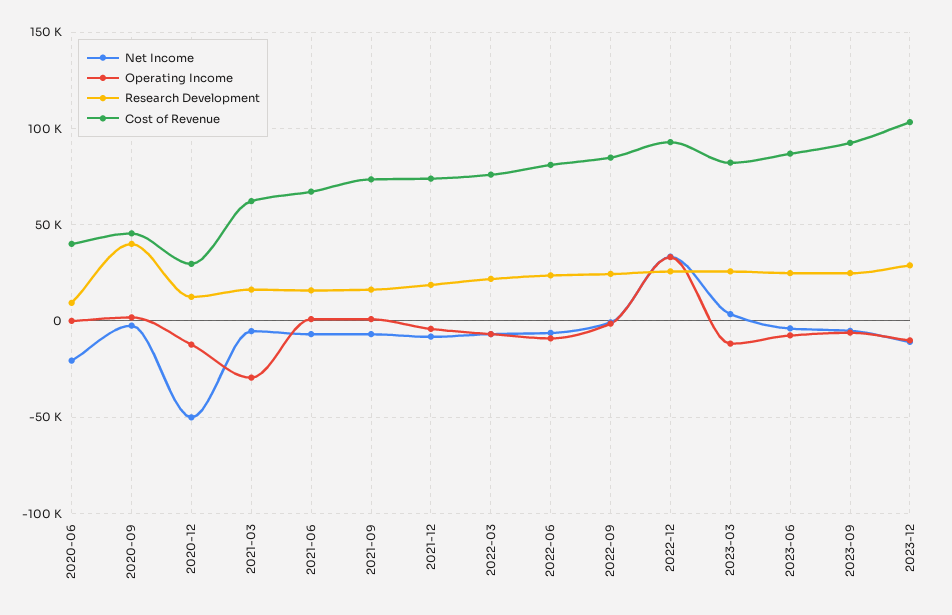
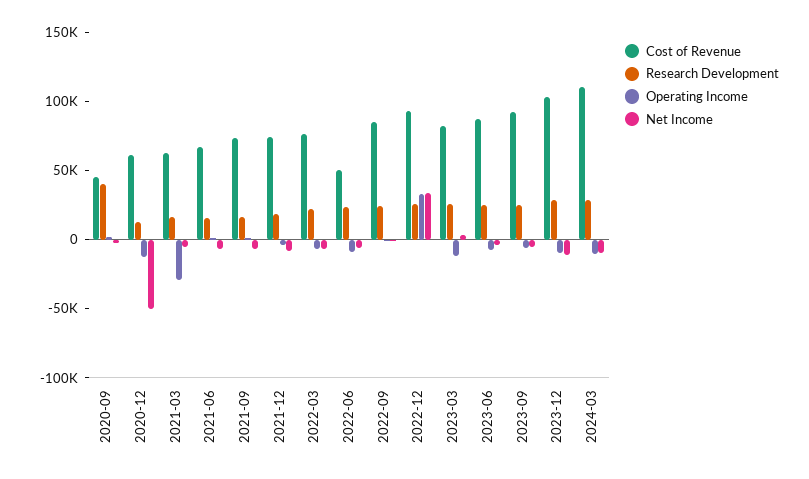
Net Income, 2020-06: -20000 -> none
Operating Income, 2020-06: 0 -> none
Research Development, 2020-06: 10000 -> none
Cost of Revenue, 2020-06: 40000 -> none
Cost of Revenue, 2020-12: 30000 -> 60000
Cost of Revenue, 2022-06: 80000 -> 50000
Cost of Revenue, 2024-03: none -> 110000
Research Development, 2024-03: none -> 30000
Operating Income, 2024-03: none -> -10000
Net Income, 2024-03: none -> -10000

